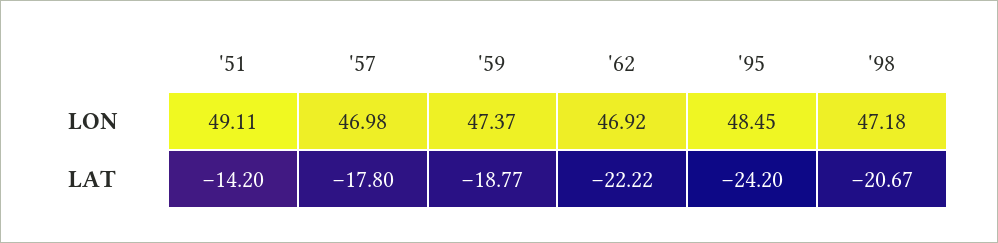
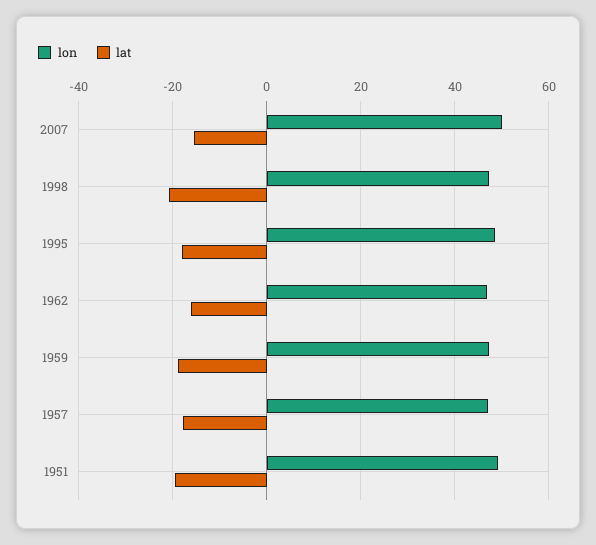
LAT, '51: -14.2 -> -20
LAT, '62: -22.22 -> -16
LAT, '95: -24.2 -> -18
LON, 2007: none -> 50
LAT, 2007: none -> -16

